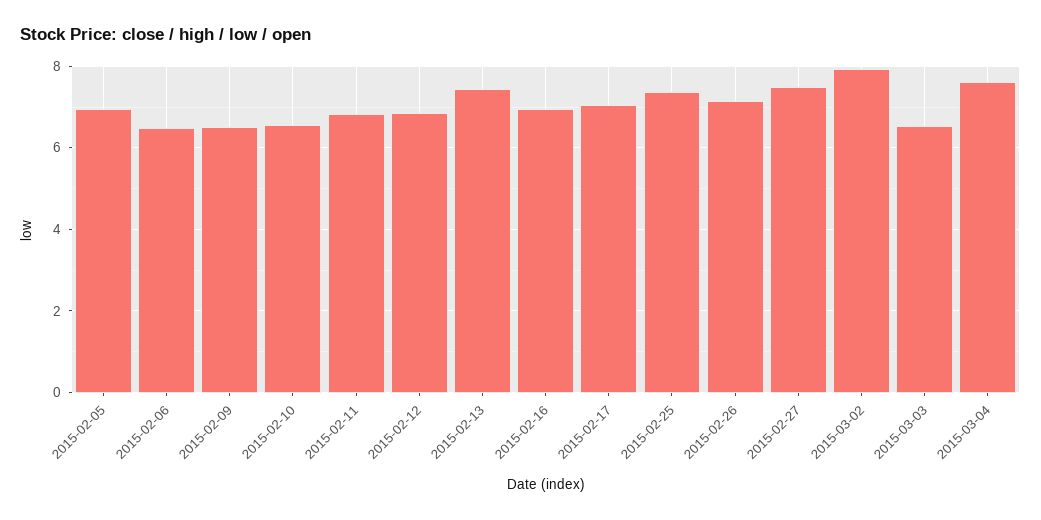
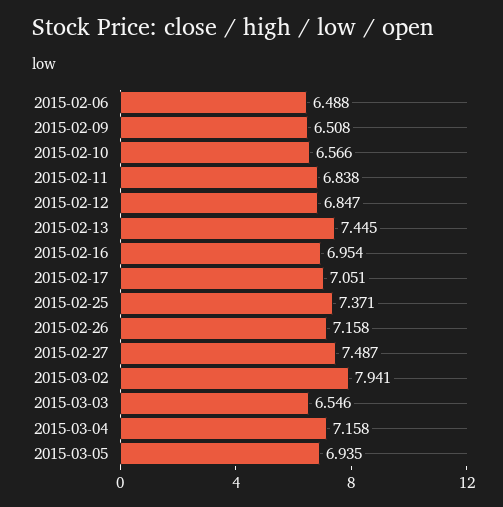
2015-02-05: 7 -> none
2015-03-04: 7.6 -> 7.158
2015-03-05: none -> 6.935

